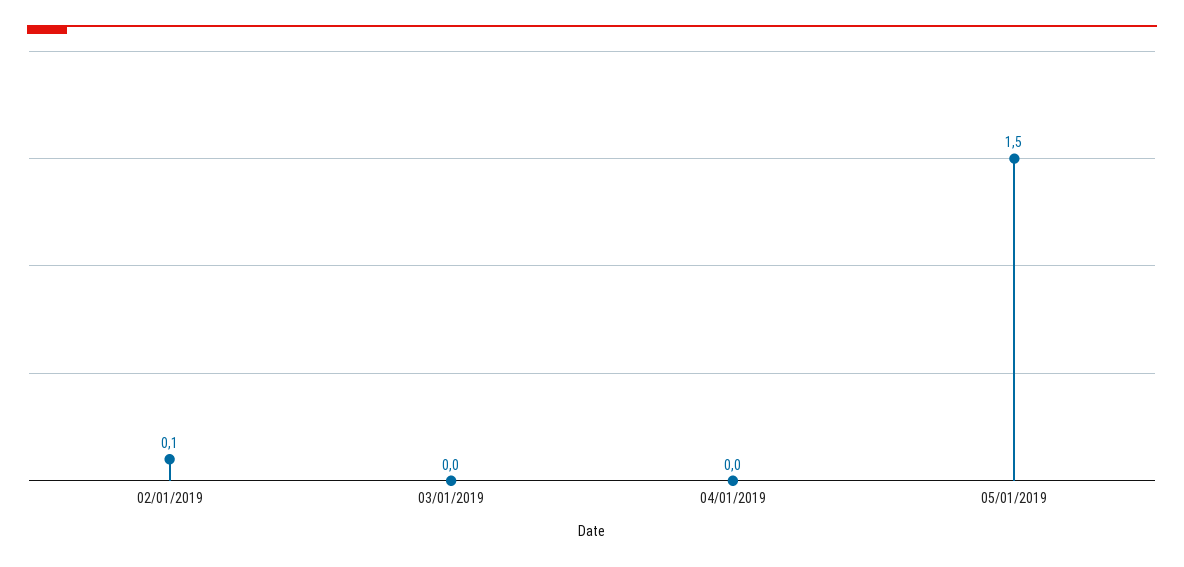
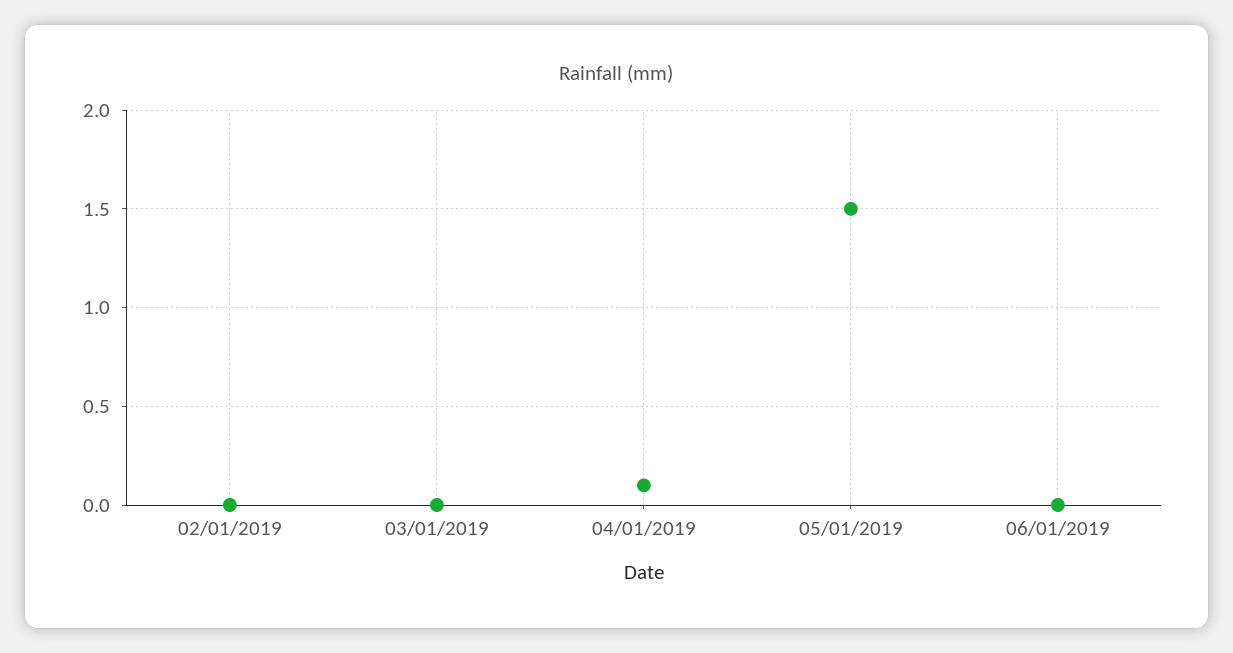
02/01/2019: 0.1 -> 0
04/01/2019: 0 -> 0.1
06/01/2019: none -> 0

